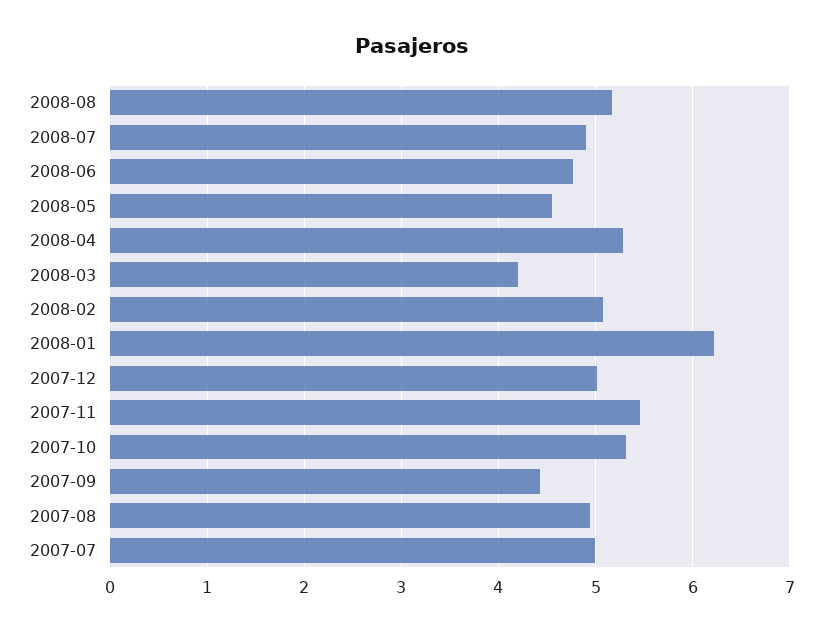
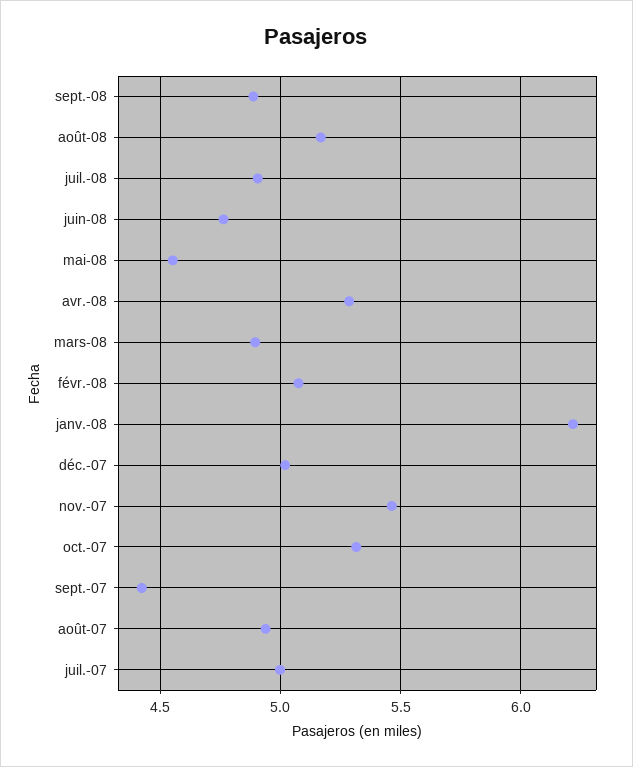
2008-03: 4.2 -> 4.9
sept.-08: none -> 4.9

